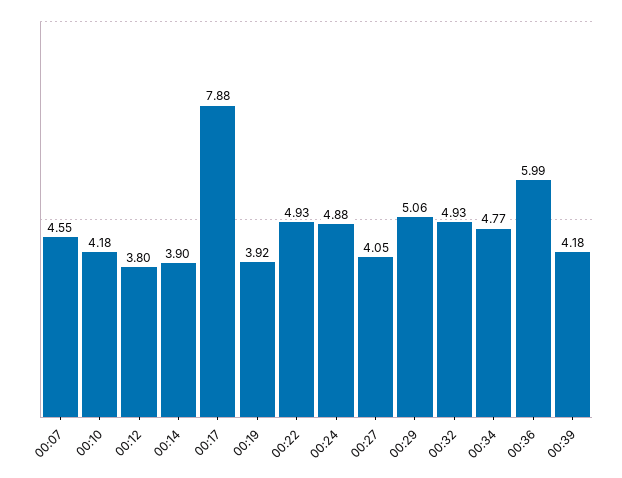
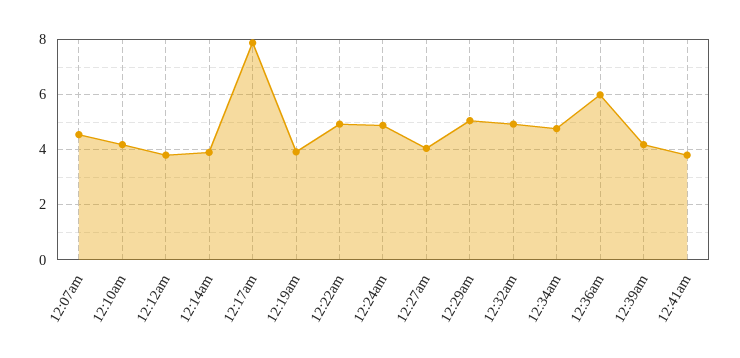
12:41am: none -> 3.75

